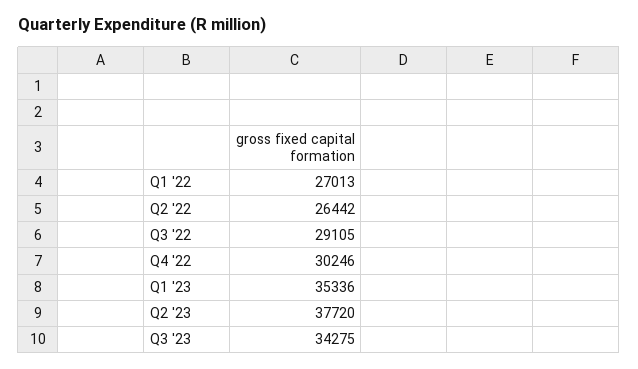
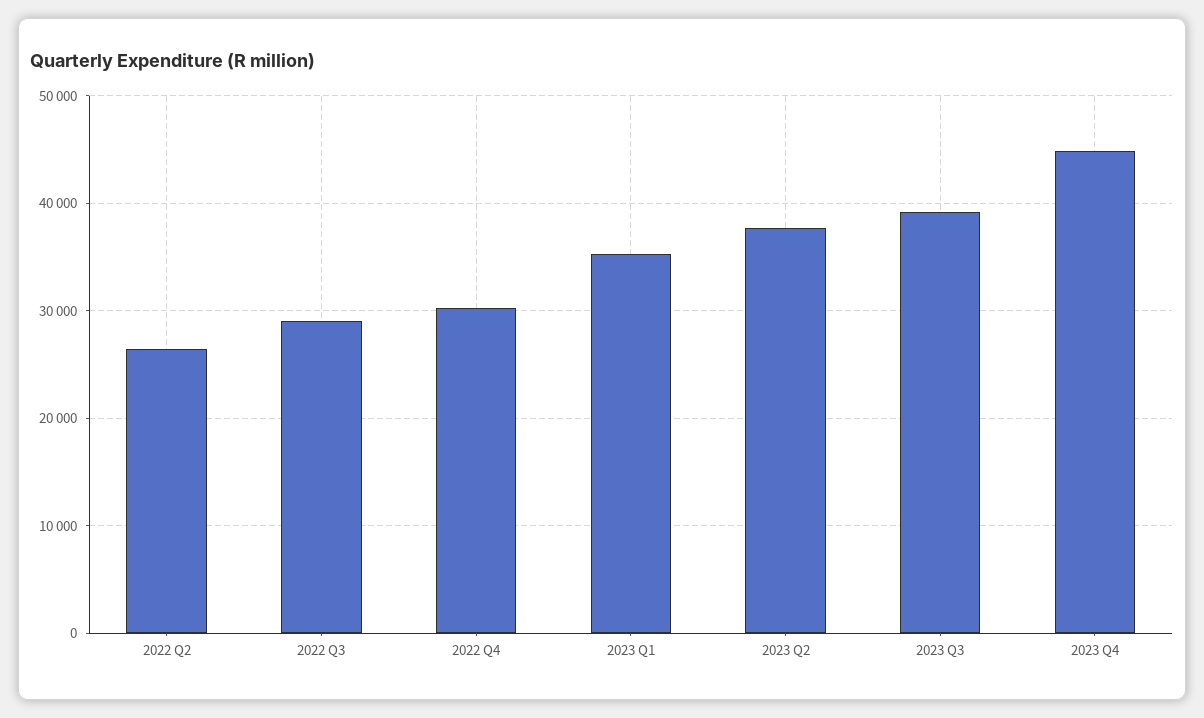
Q1 '22: 27013 -> none
Q3 '23: 34275 -> 39000
2023 Q4: none -> 45000

